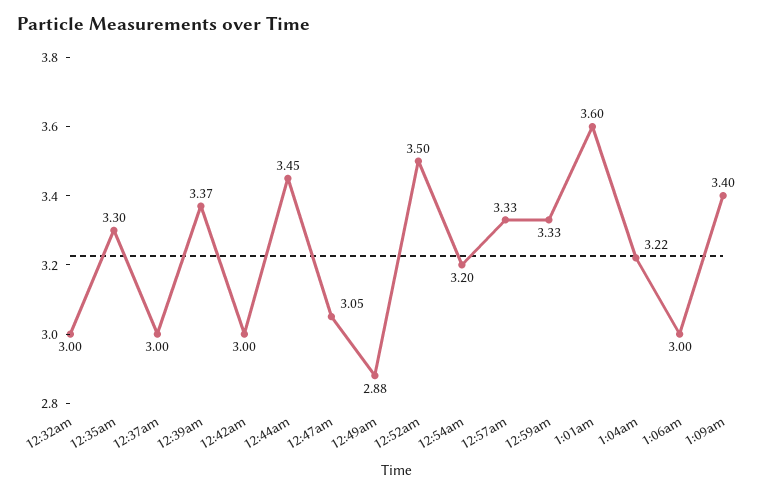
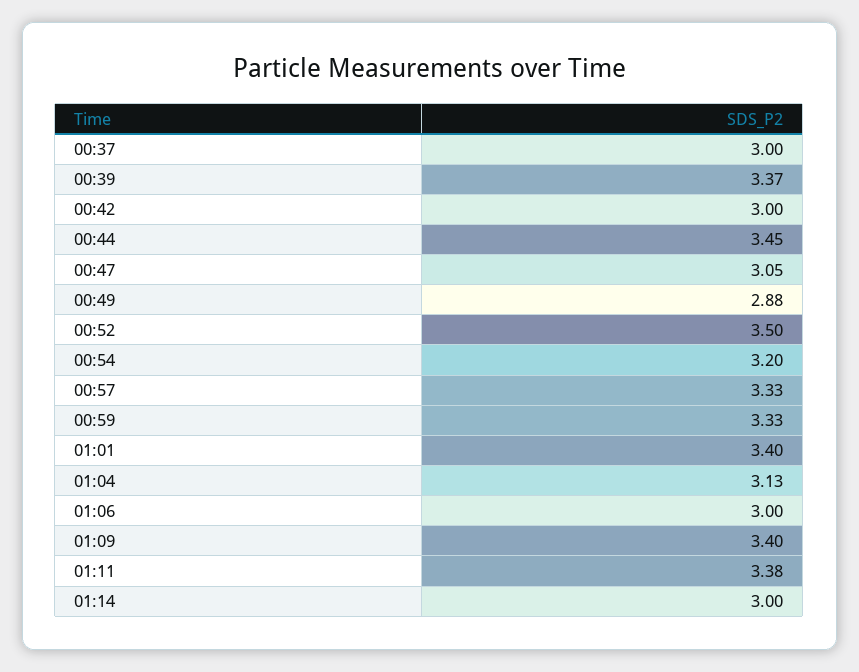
12:32am: 3 -> none
12:35am: 3.3 -> none
1:01am: 3.6 -> 3.4
1:04am: 3.22 -> 3.13
01:11: none -> 3.38
01:14: none -> 3

